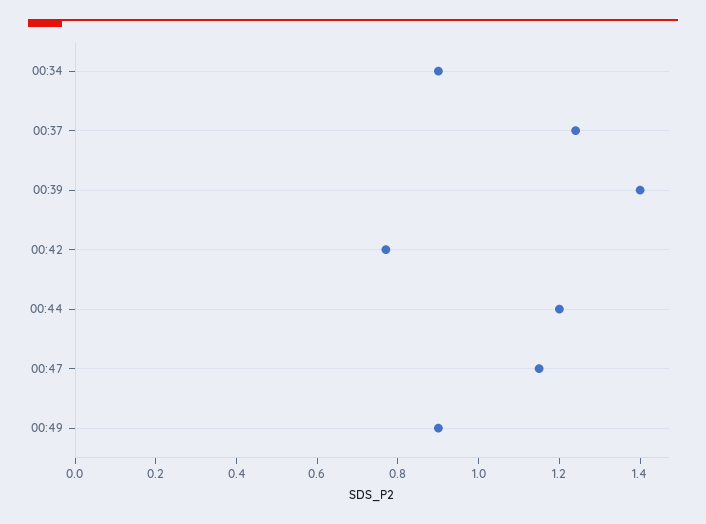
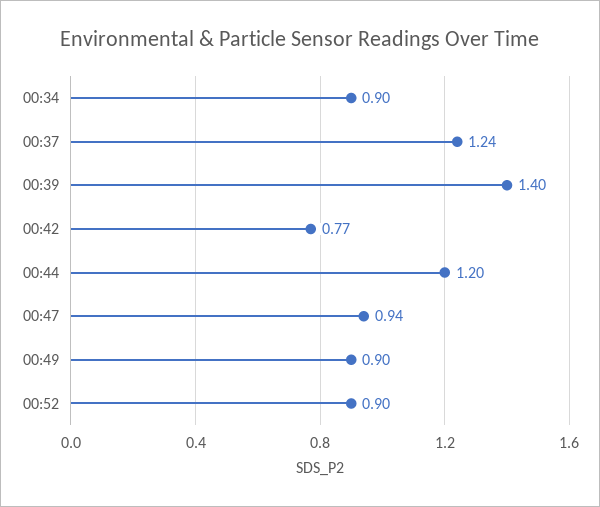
00:47: 1.15 -> 0.94
00:52: none -> 0.9

